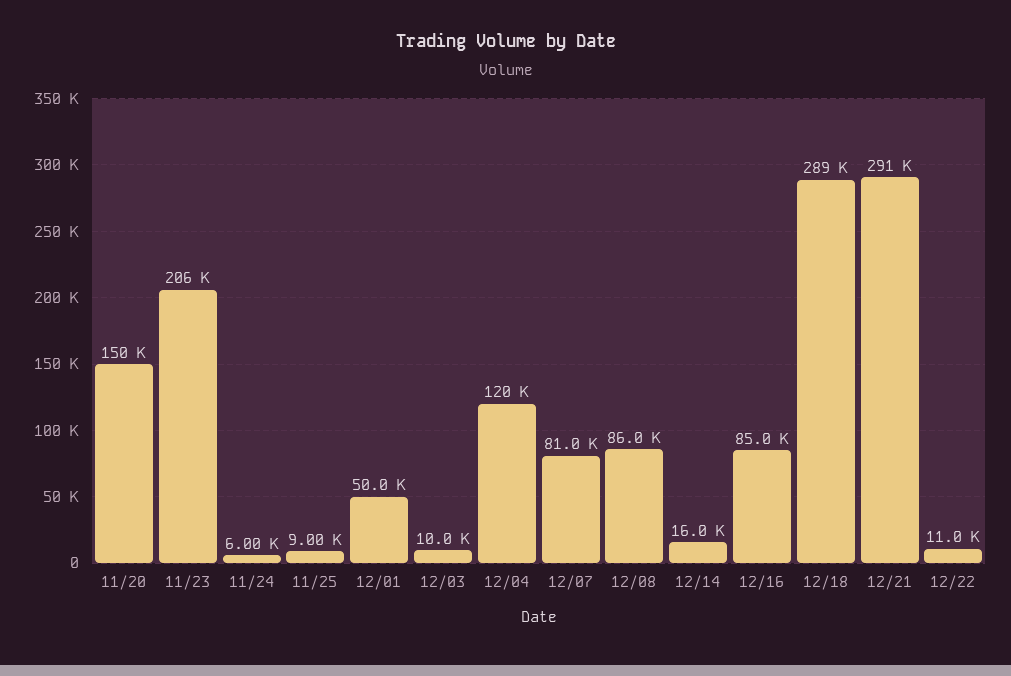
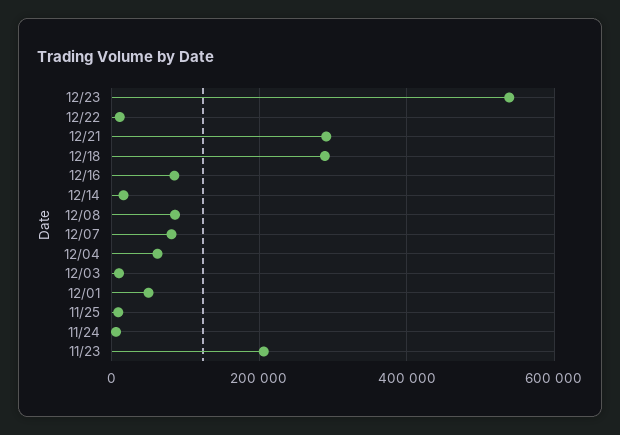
11/20: 150000 -> none
12/04: 120000 -> 60000
12/23: none -> 540000

